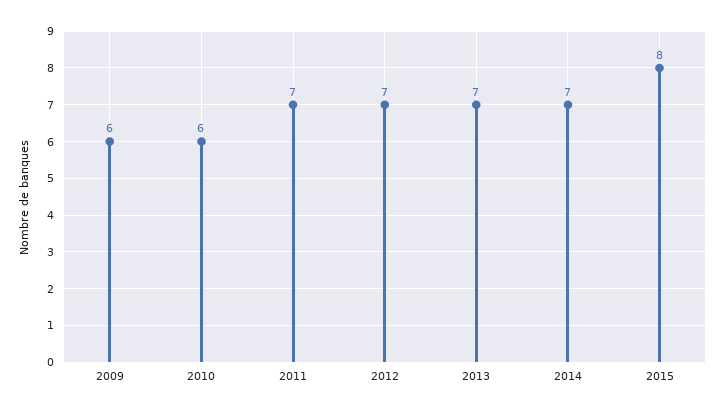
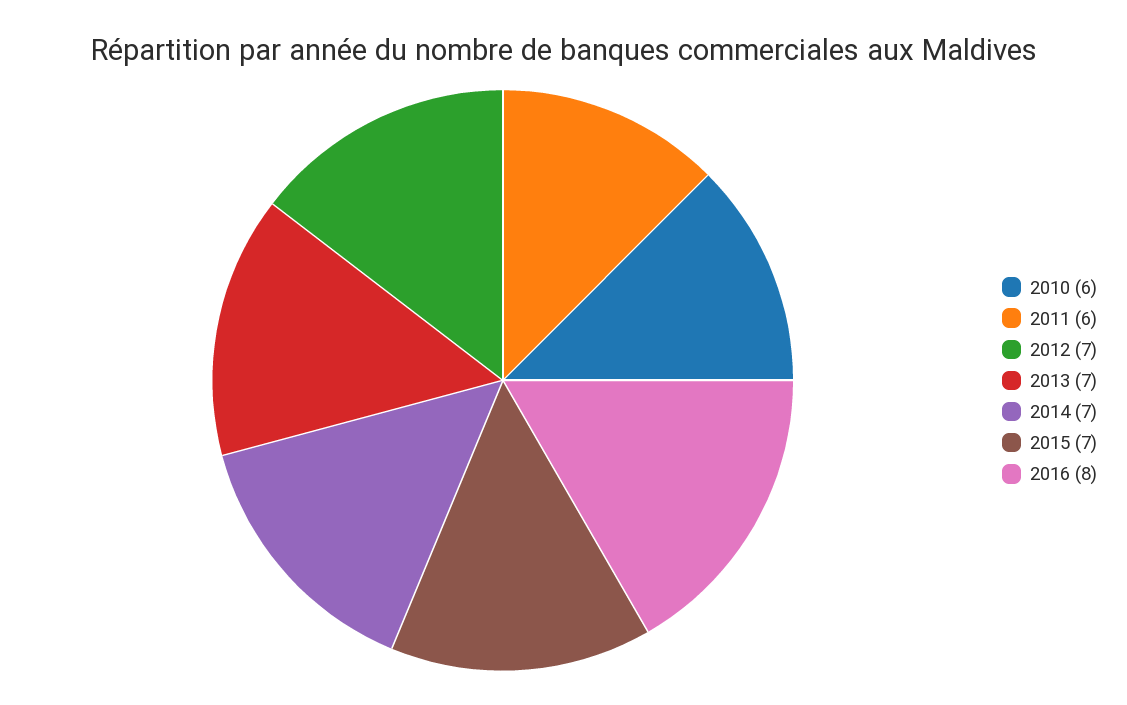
2009: 6 -> none
2011: 7 -> 6
2015: 8 -> 7
2016: none -> 8

